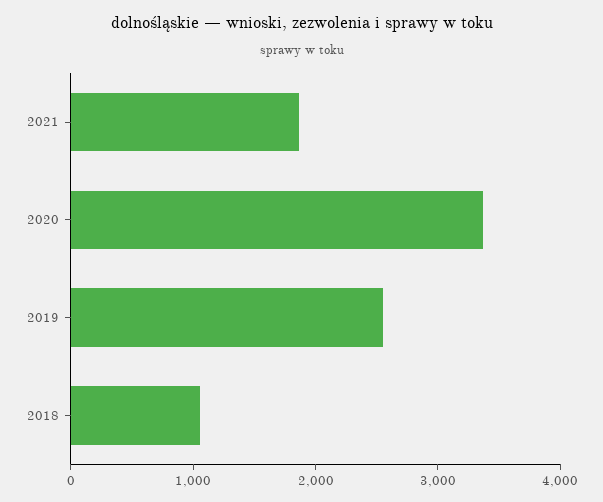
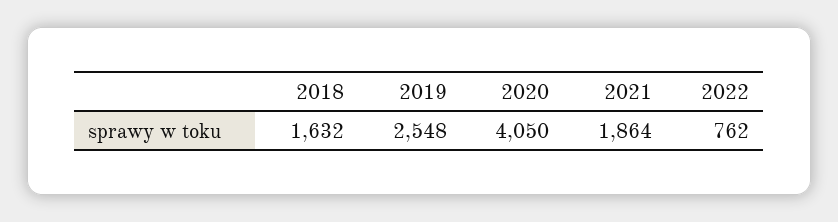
2020: 3400 -> 4050
2018: 1000 -> 1632
2022: none -> 762

